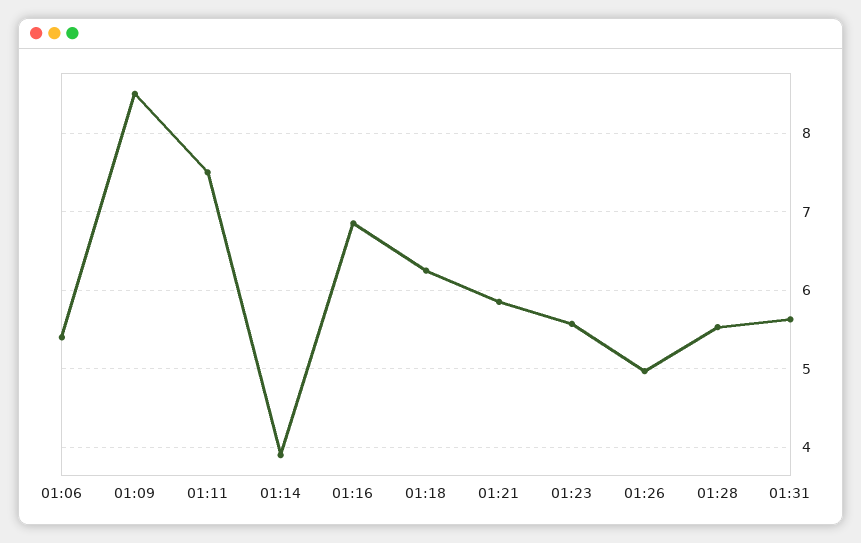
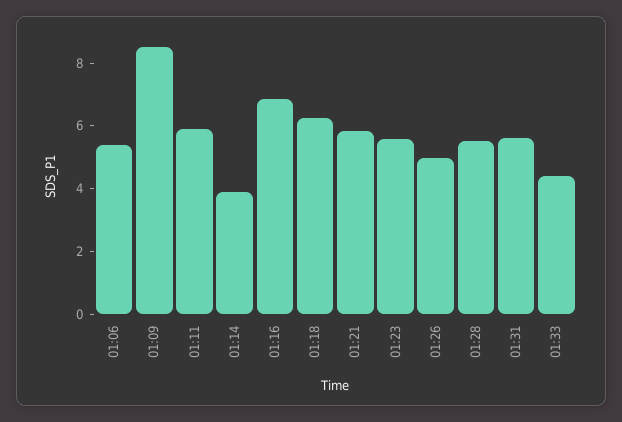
01:11: 7.5 -> 6
01:33: none -> 4.5

